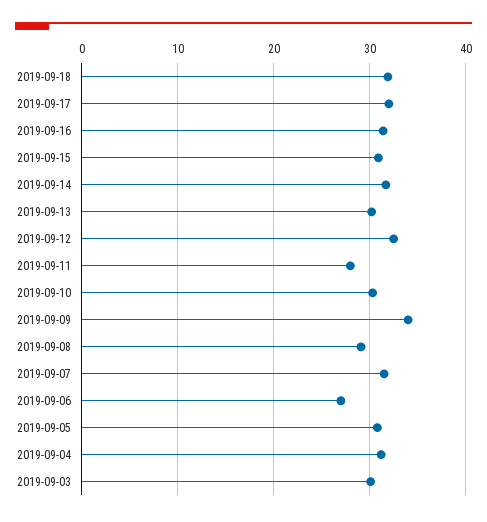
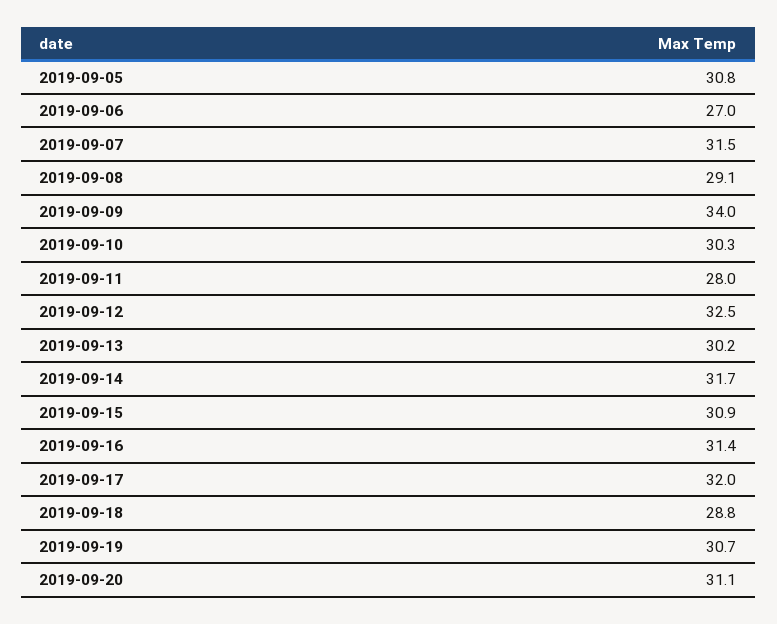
2019-09-18: 32 -> 28.8
2019-09-04: 31 -> none
2019-09-03: 30 -> none
2019-09-19: none -> 30.7
2019-09-20: none -> 31.1

